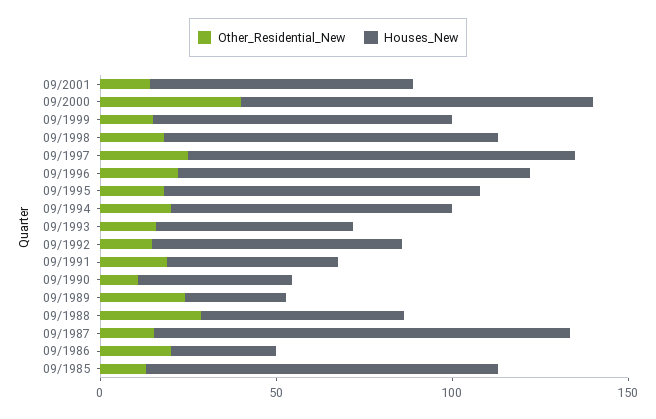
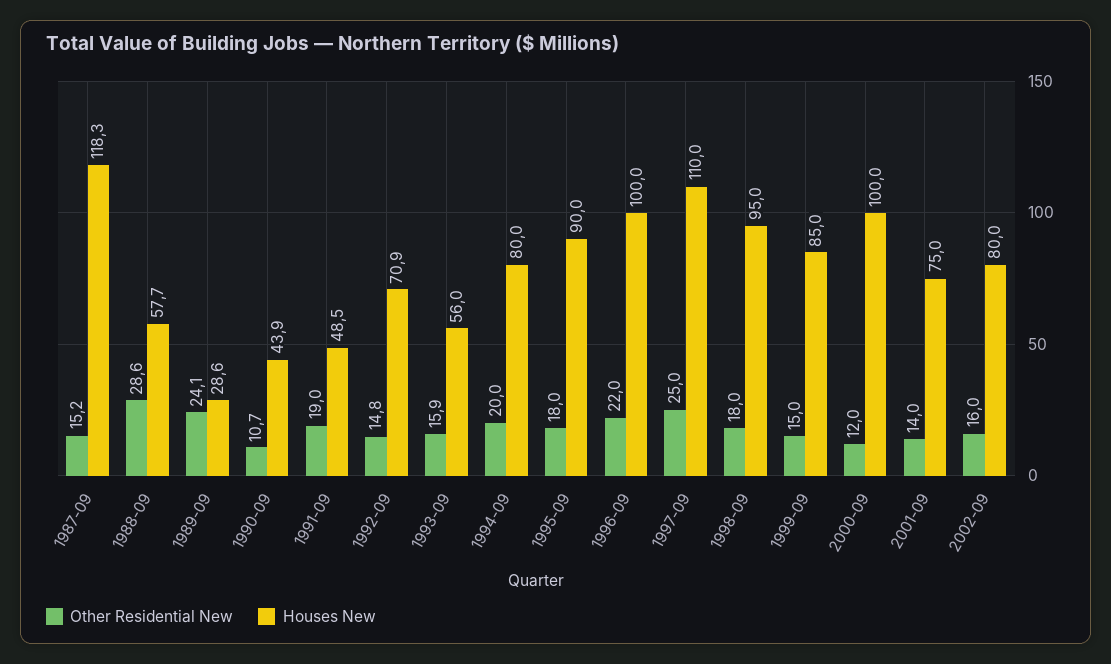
Other_Residential_New, 09/2000: 40 -> 12
Other_Residential_New, 09/1986: 20 -> none
Houses_New, 09/1986: 30 -> none
Other_Residential_New, 09/1985: 10 -> none
Houses_New, 09/1985: 100 -> none
Other_Residential_New, 2002-09: none -> 16
Houses_New, 2002-09: none -> 80

